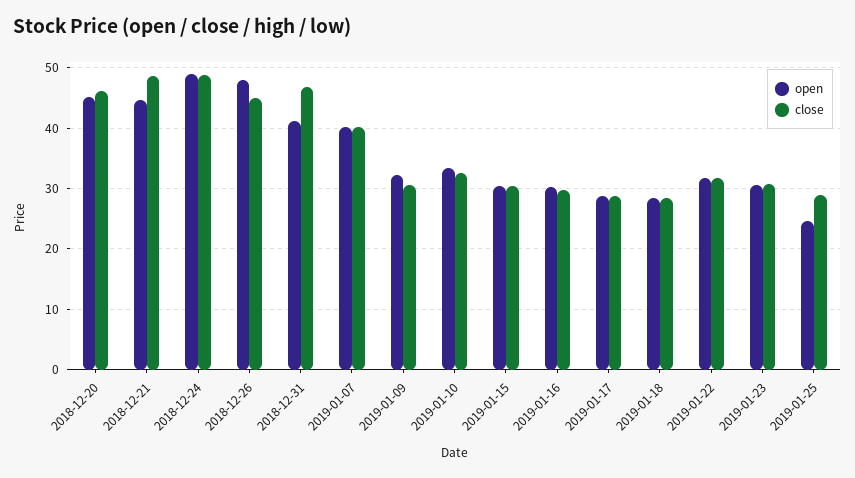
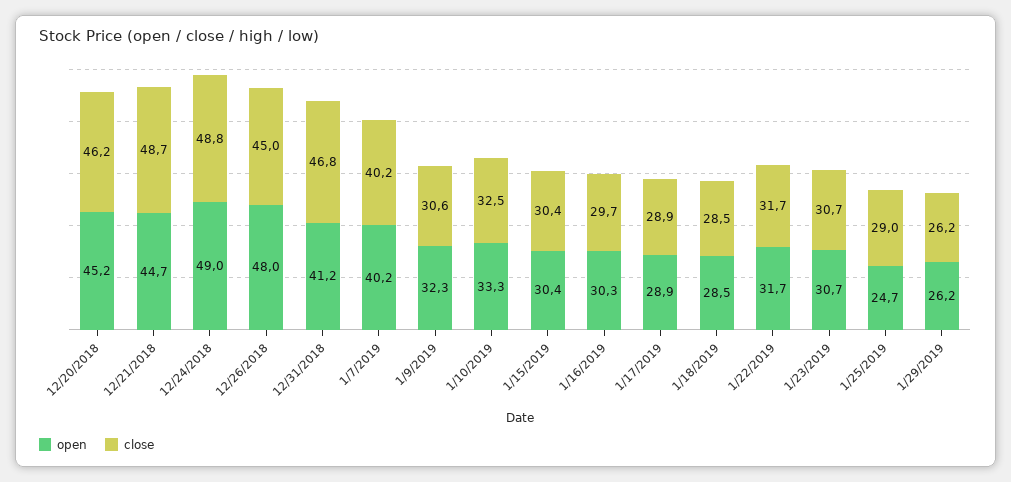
open, 1/29/2019: none -> 26.2
close, 1/29/2019: none -> 26.2

